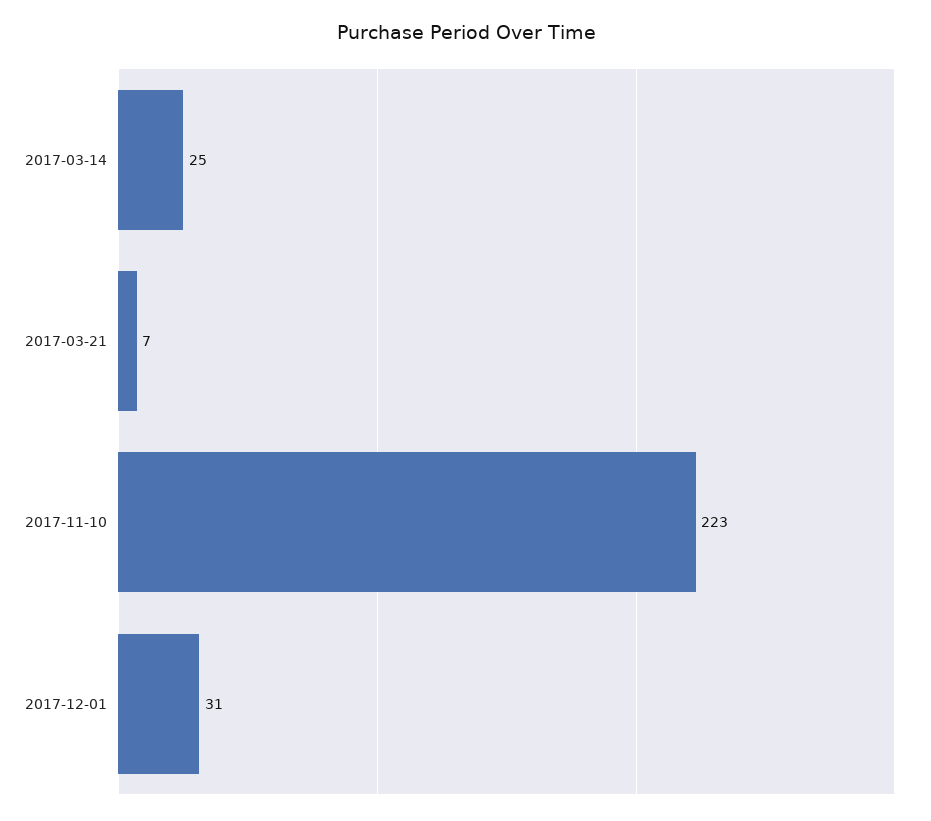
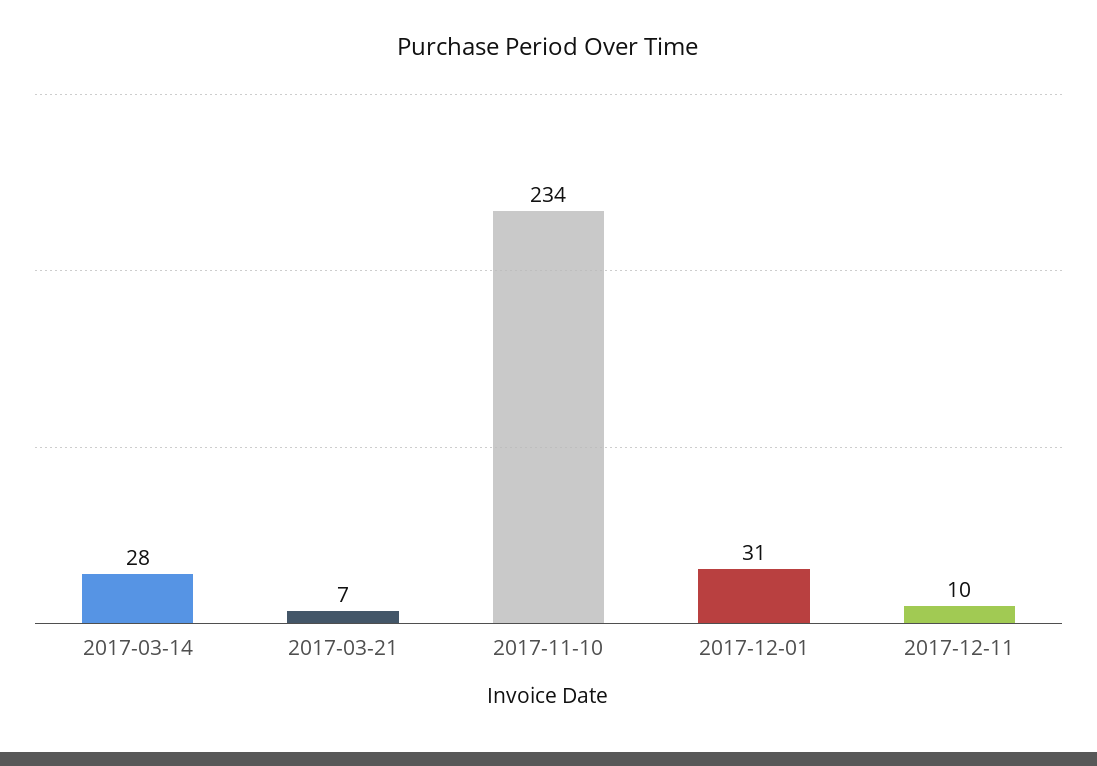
2017-03-14: 25 -> 28
2017-11-10: 223 -> 234
2017-12-11: none -> 10

